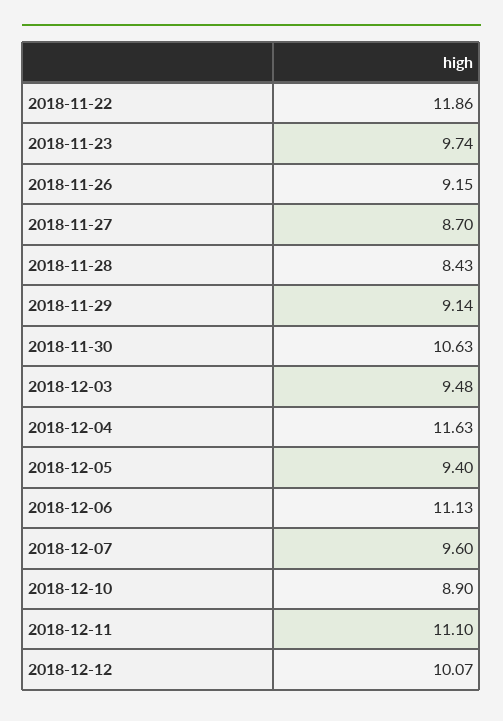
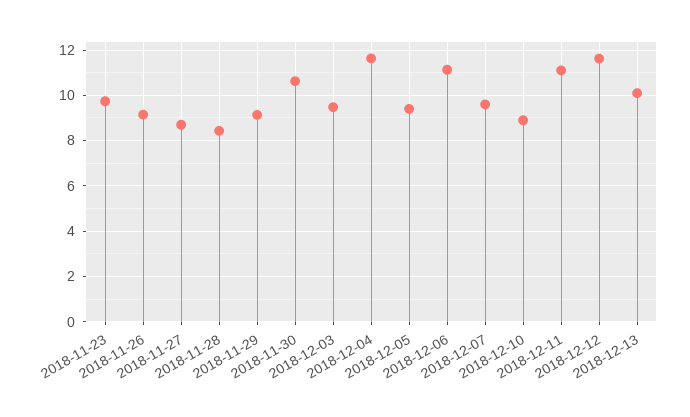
2018-11-22: 11.86 -> none
2018-12-12: 10.07 -> 11.5
2018-12-13: none -> 10

